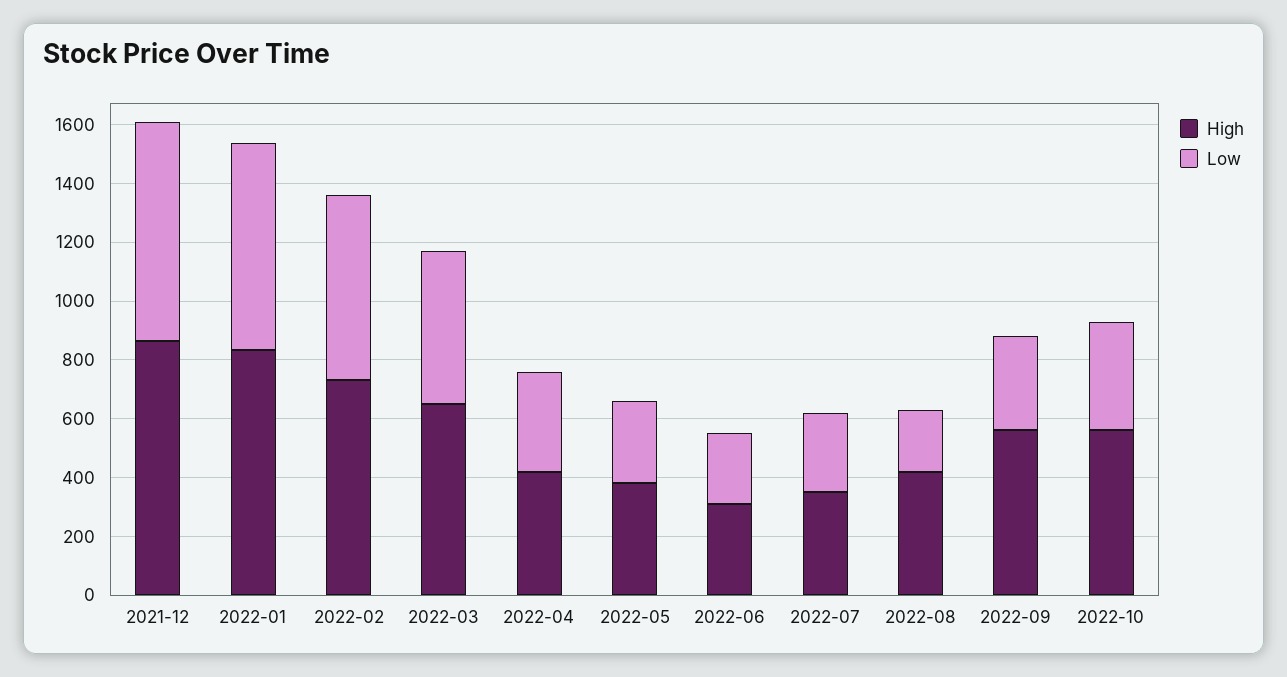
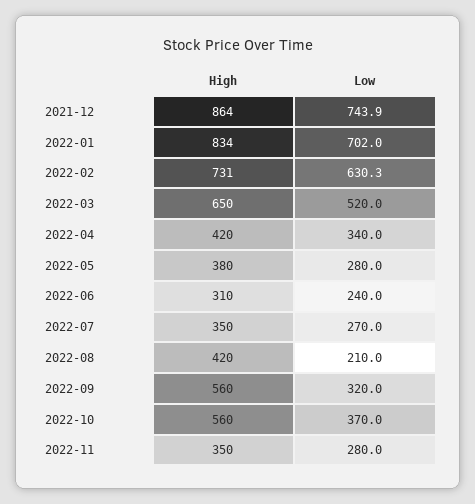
High, 2022-11: none -> 350
Low, 2022-11: none -> 280

